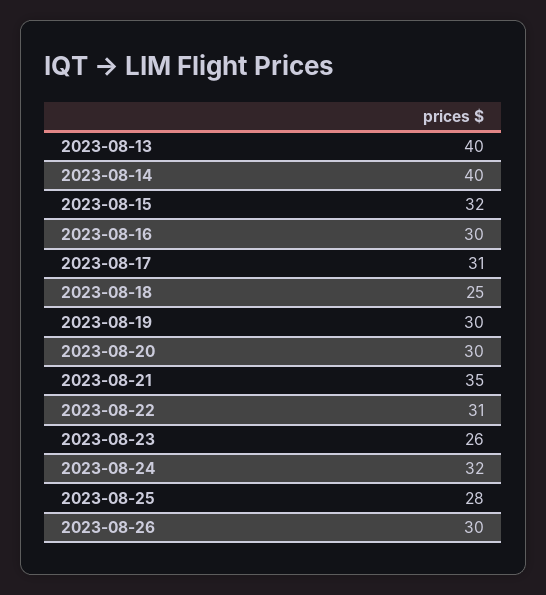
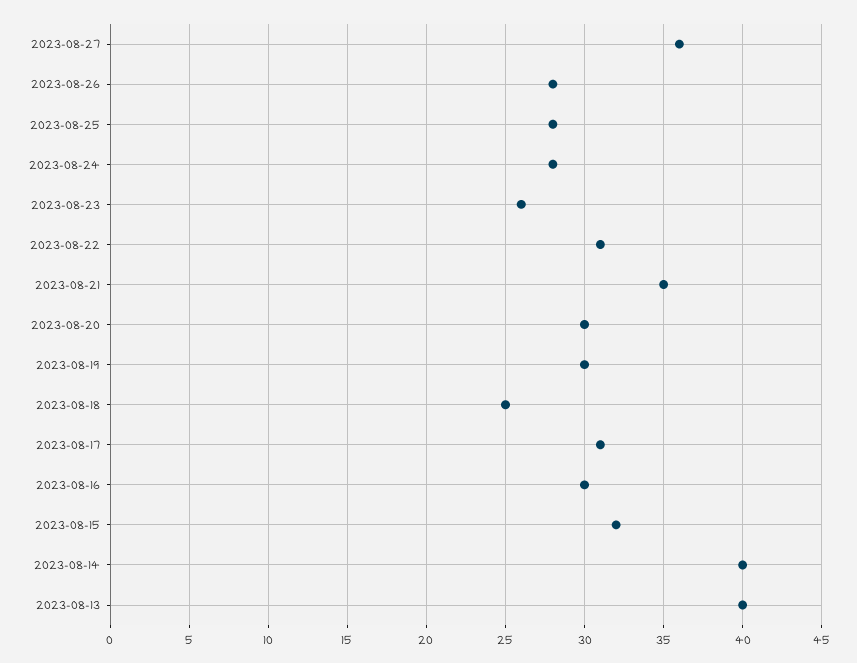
2023-08-24: 32 -> 28
2023-08-26: 30 -> 28
2023-08-27: none -> 36

